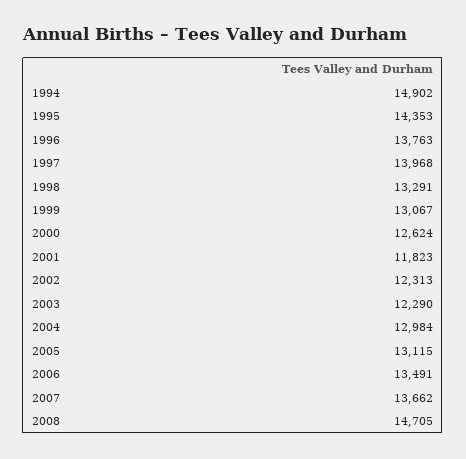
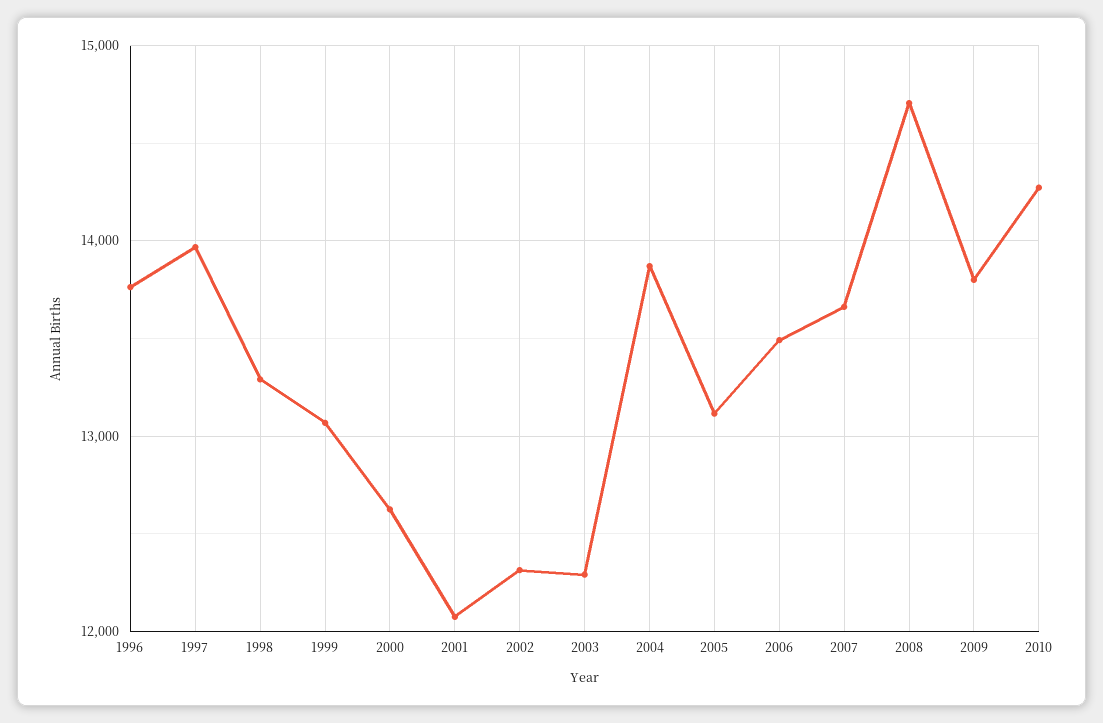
1994: 14902 -> none
1995: 14353 -> none
2001: 11823 -> 12100
2004: 12984 -> 13900
2009: none -> 13800
2010: none -> 14300

